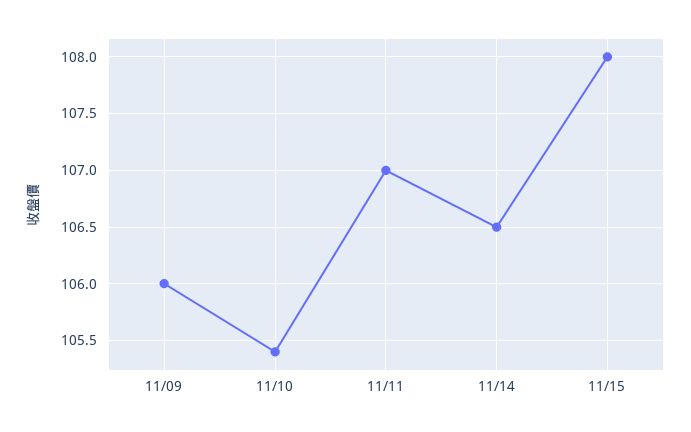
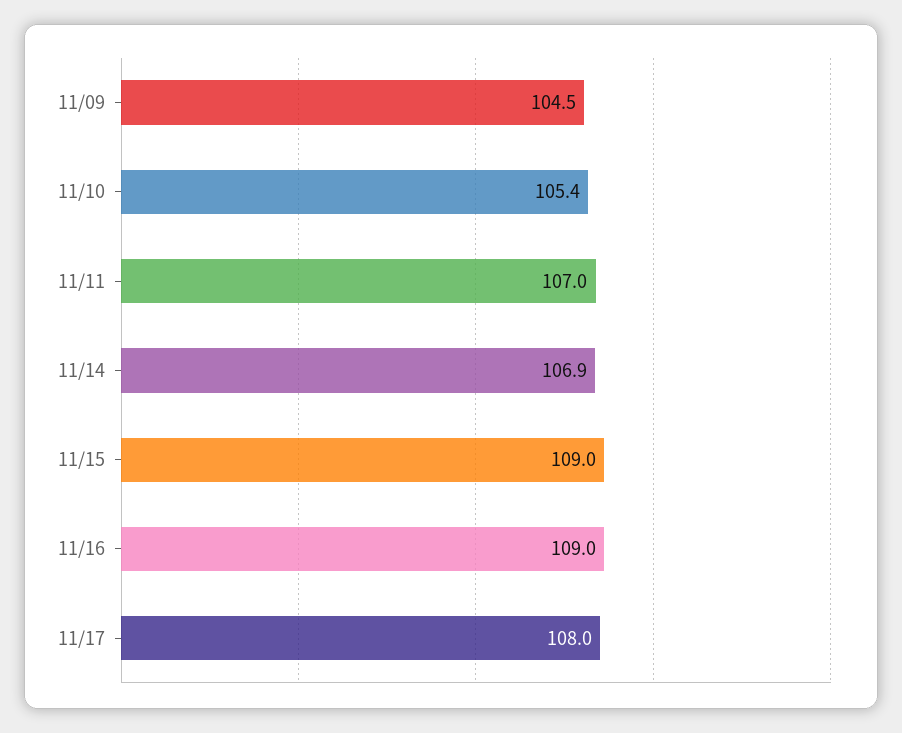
11/09: 106 -> 104.5
11/14: 106.5 -> 106.9
11/15: 108 -> 109
11/16: none -> 109
11/17: none -> 108

